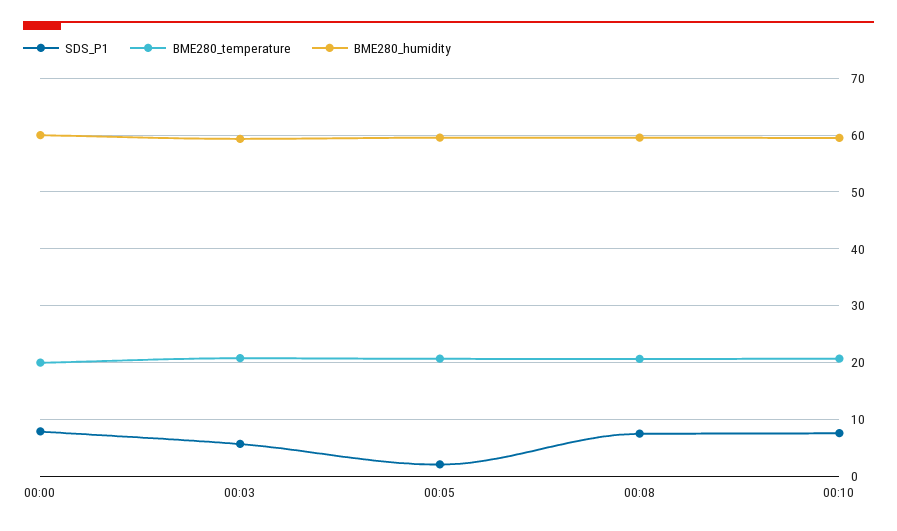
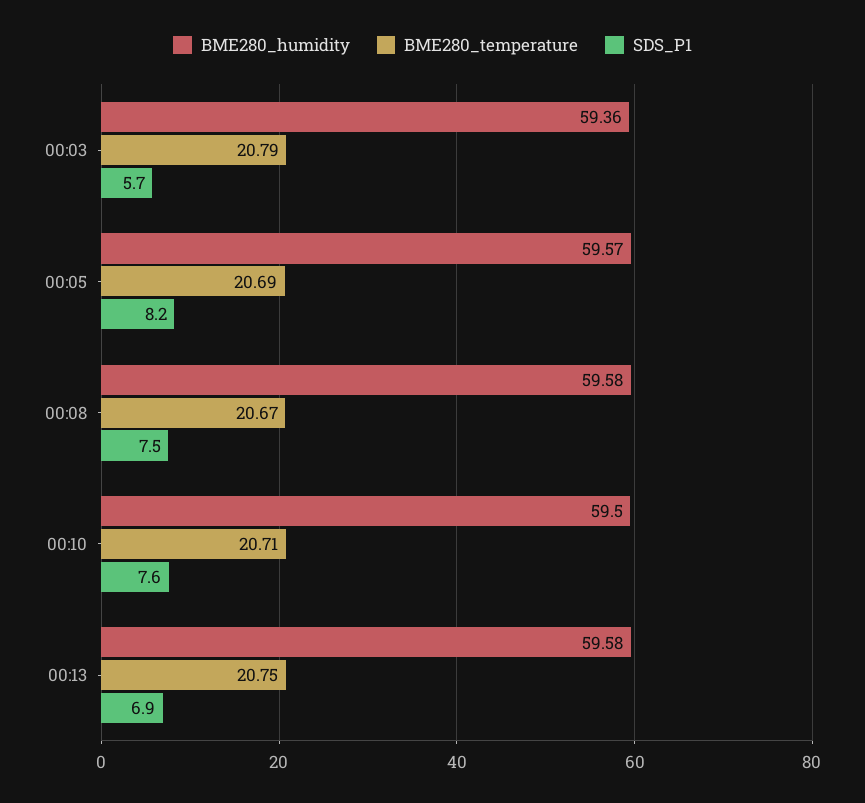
SDS_P1, 00:00: 8 -> none
BME280_temperature, 00:00: 20 -> none
BME280_humidity, 00:00: 60 -> none
SDS_P1, 00:05: 2 -> 8.2
BME280_humidity, 00:13: none -> 59.58
BME280_temperature, 00:13: none -> 20.75
SDS_P1, 00:13: none -> 6.9

